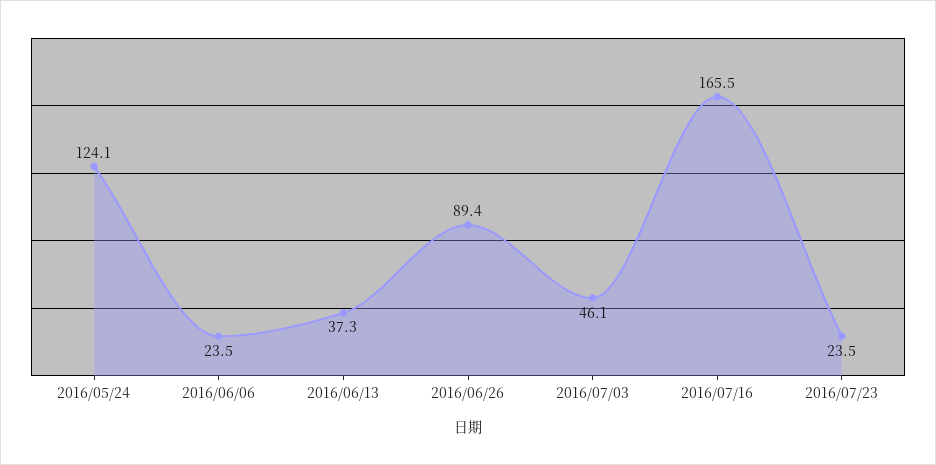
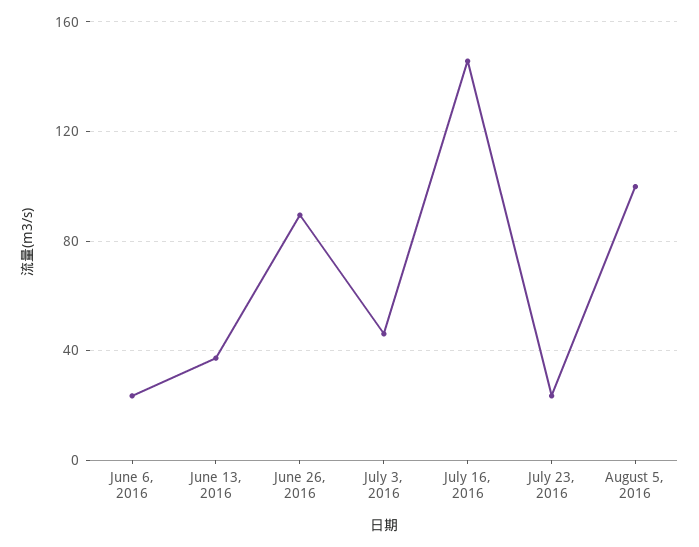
2016/05/24: 124.1 -> none
2016/07/16: 165.5 -> 145
August 5, 2016: none -> 100

